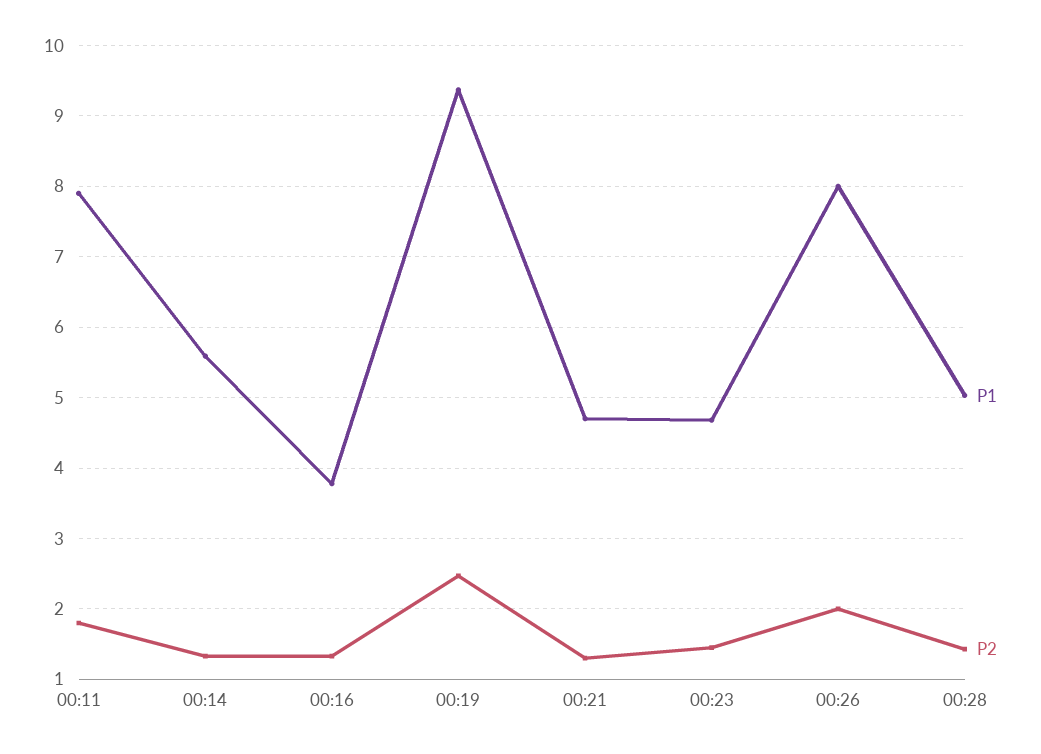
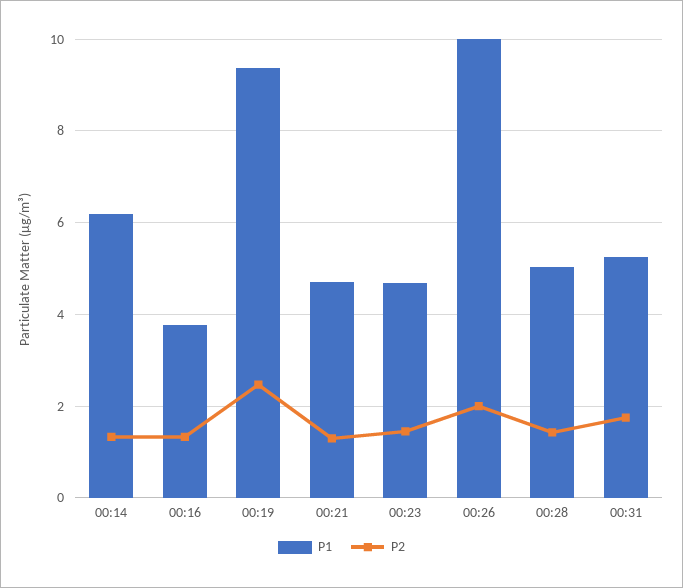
P1, 00:11: 7.9 -> none
P2, 00:11: 1.8 -> none
P1, 00:14: 5.6 -> 6.2
P1, 00:26: 8 -> 10
P1, 00:31: none -> 5.2
P2, 00:31: none -> 1.8

